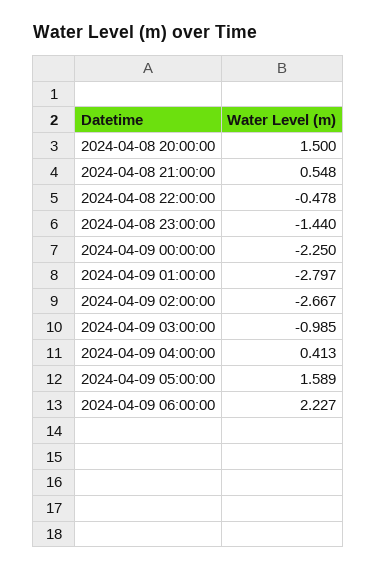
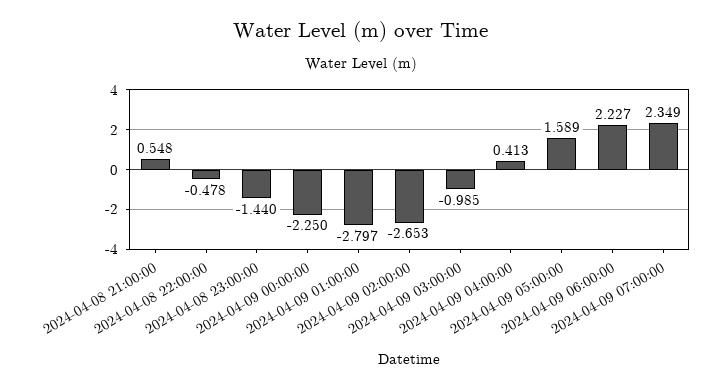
2024-04-08 20:00:00: 1.5 -> none
2024-04-09 02:00:00: -2.667 -> -2.653
2024-04-09 07:00:00: none -> 2.349

